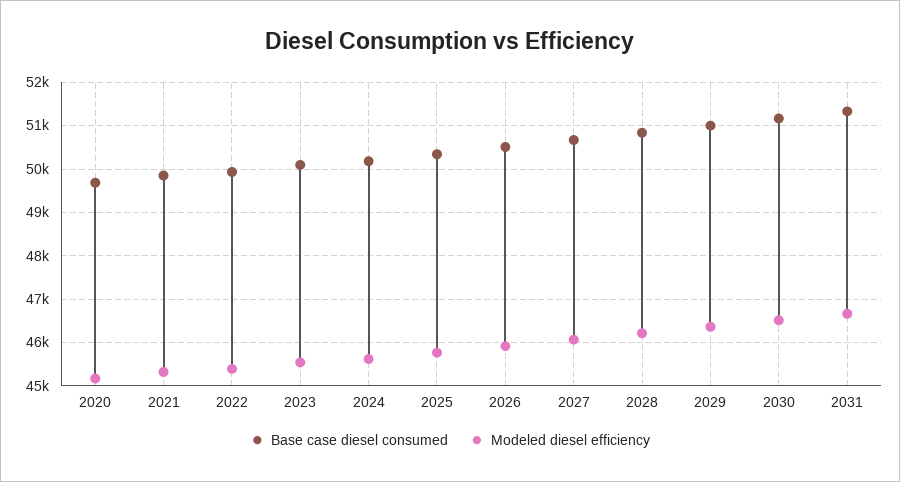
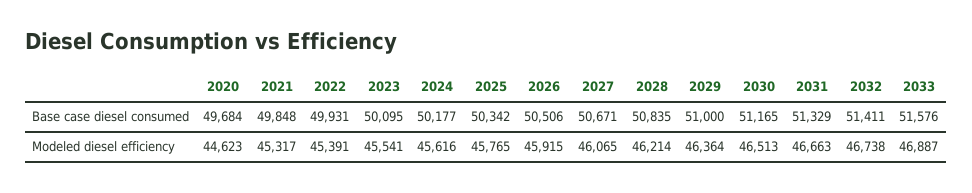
Modeled diesel efficiency, 2020: 45200 -> 44623
Base case diesel consumed, 2032: none -> 51411
Base case diesel consumed, 2033: none -> 51576
Modeled diesel efficiency, 2032: none -> 46738
Modeled diesel efficiency, 2033: none -> 46887

